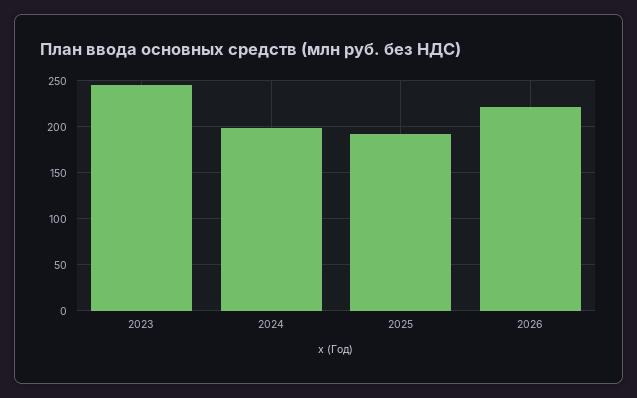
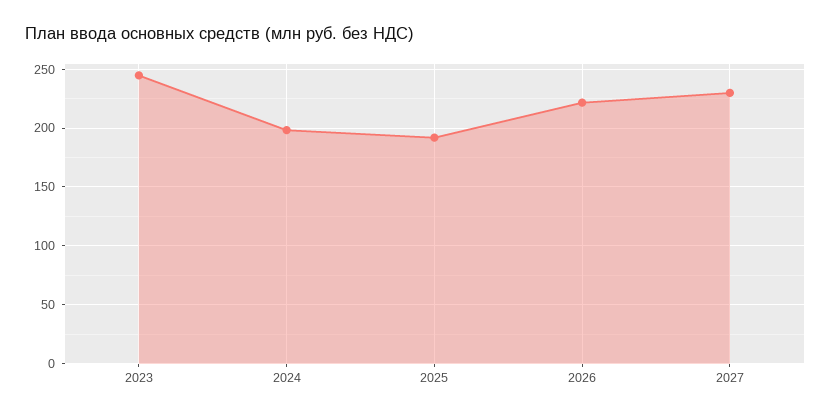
2027: none -> 230

